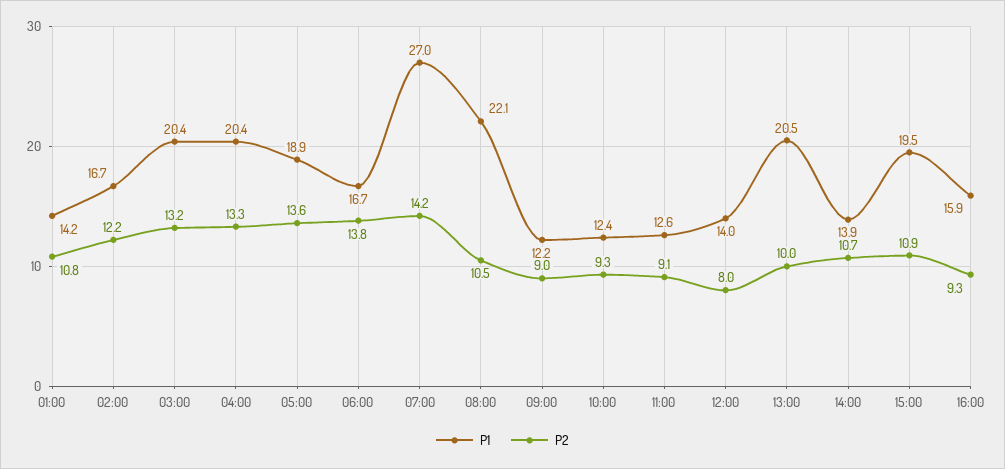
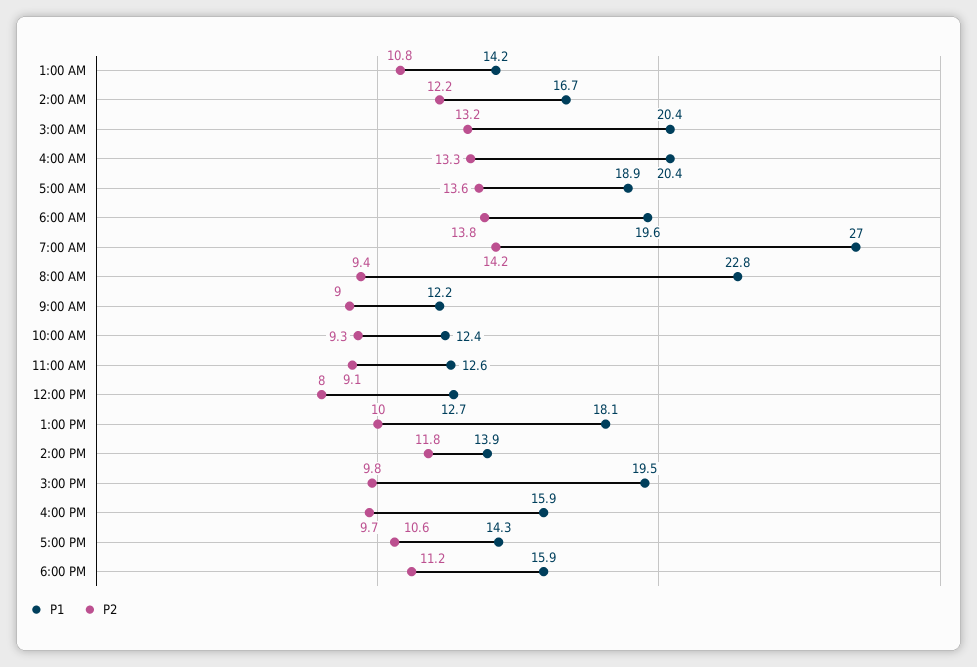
P1, 06:00: 16.7 -> 19.6
P1, 08:00: 22.1 -> 22.8
P2, 08:00: 10.5 -> 9.4
P1, 12:00: 14 -> 12.7
P1, 13:00: 20.5 -> 18.1
P2, 14:00: 10.7 -> 11.8
P2, 15:00: 10.9 -> 9.8
P2, 16:00: 9.3 -> 9.7
P1, 5:00 PM: none -> 14.3
P2, 5:00 PM: none -> 10.6
P1, 6:00 PM: none -> 15.9
P2, 6:00 PM: none -> 11.2

